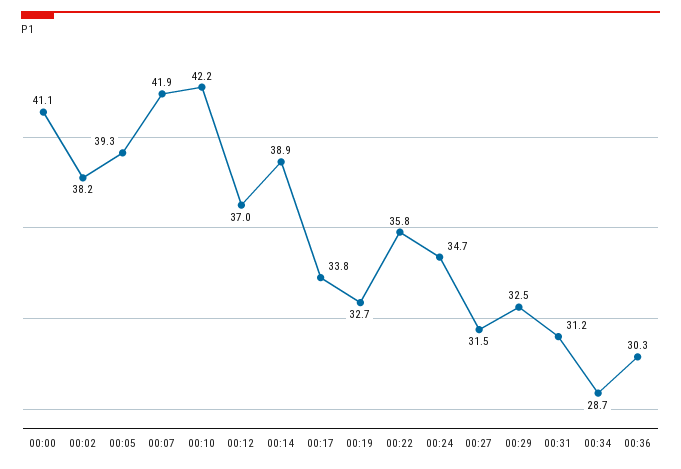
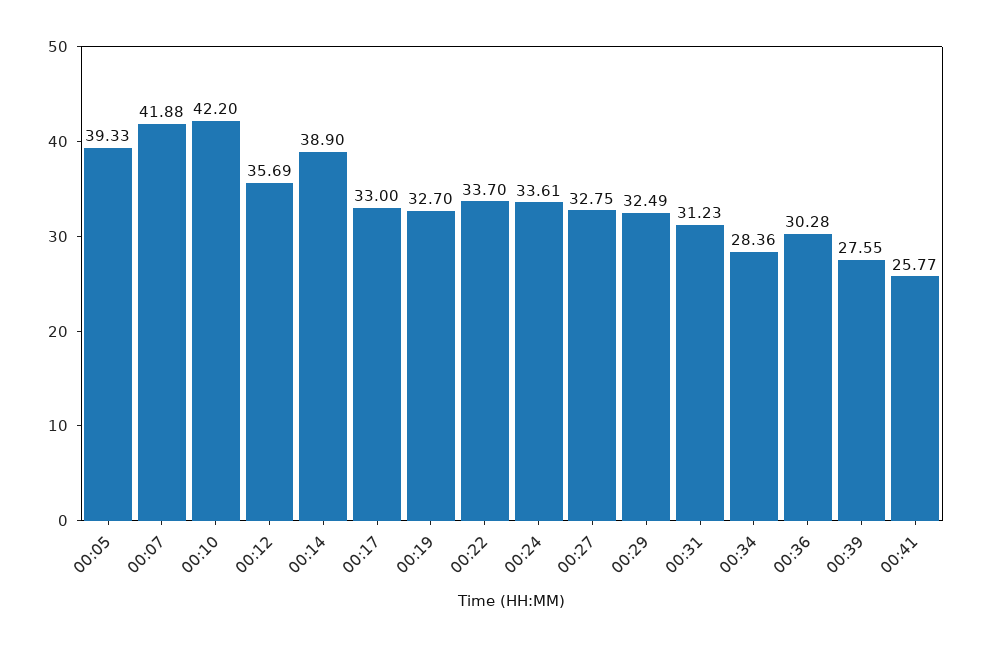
00:00: 41.1 -> none
00:02: 38.2 -> none
00:12: 37 -> 35.69
00:17: 33.8 -> 33
00:22: 35.8 -> 33.7
00:24: 34.7 -> 33.61
00:27: 31.5 -> 32.75
00:34: 28.7 -> 28.36
00:39: none -> 27.55
00:41: none -> 25.77

